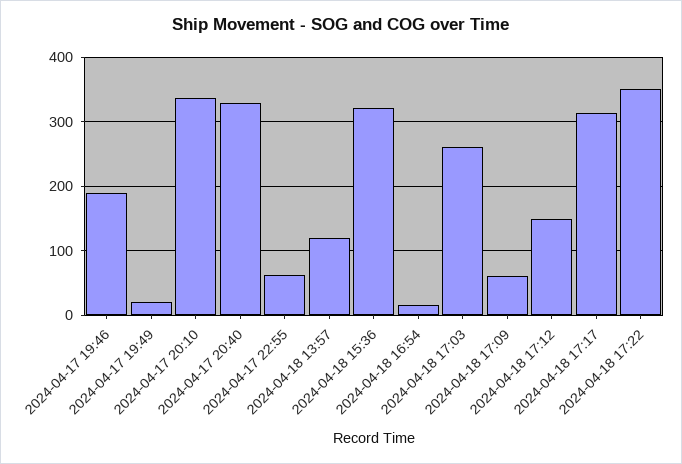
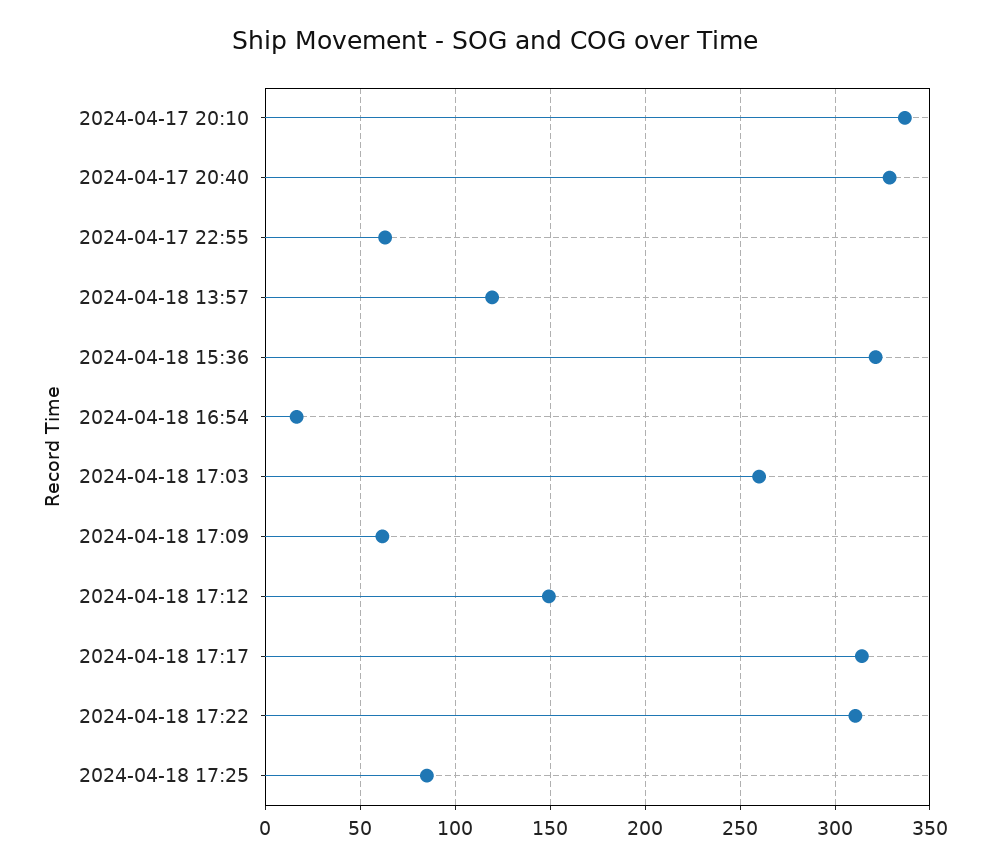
2024-04-17 19:46: 190 -> none
2024-04-17 19:49: 20 -> none
2024-04-18 17:22: 350 -> 310
2024-04-18 17:25: none -> 85

